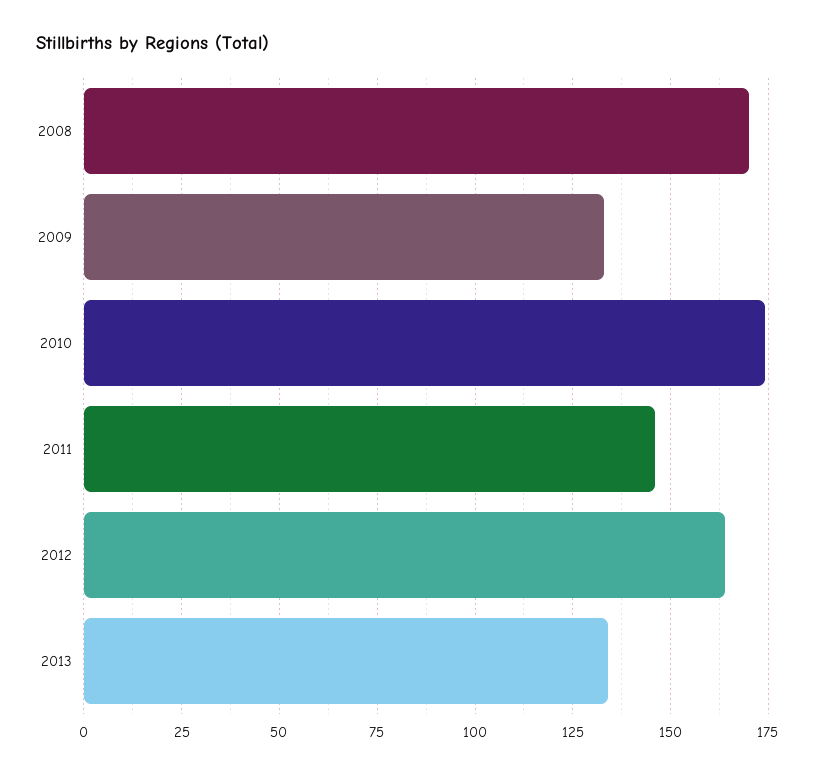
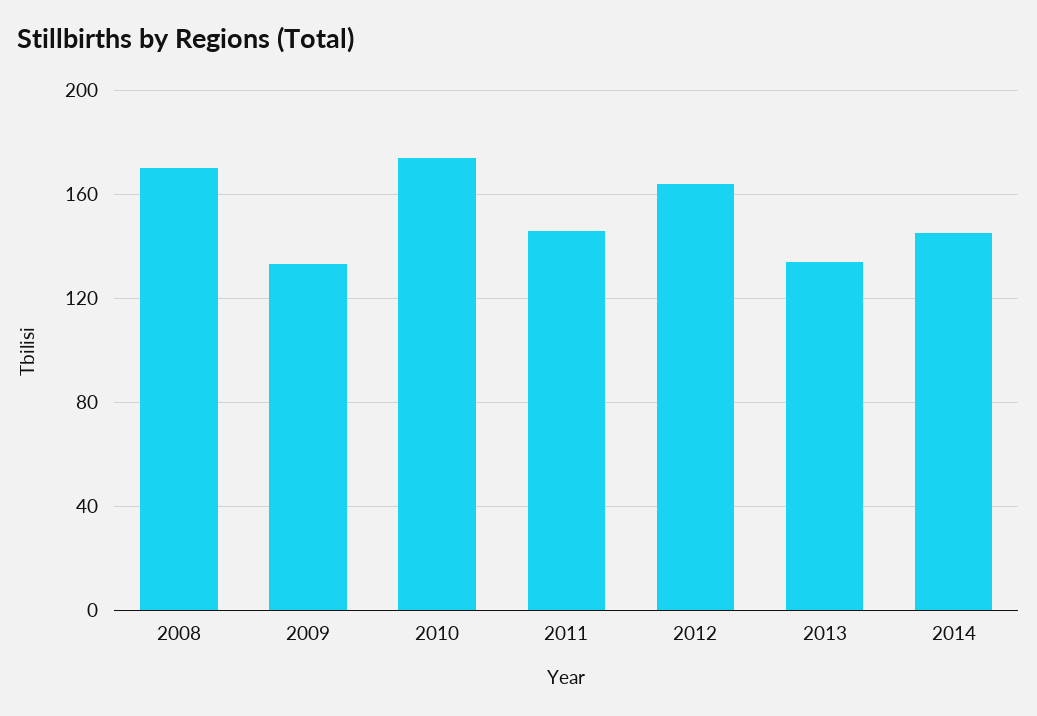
2014: none -> 145

